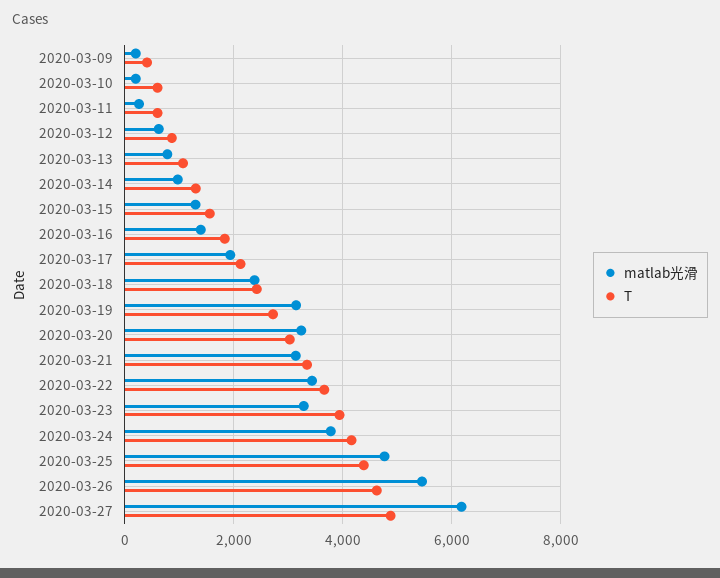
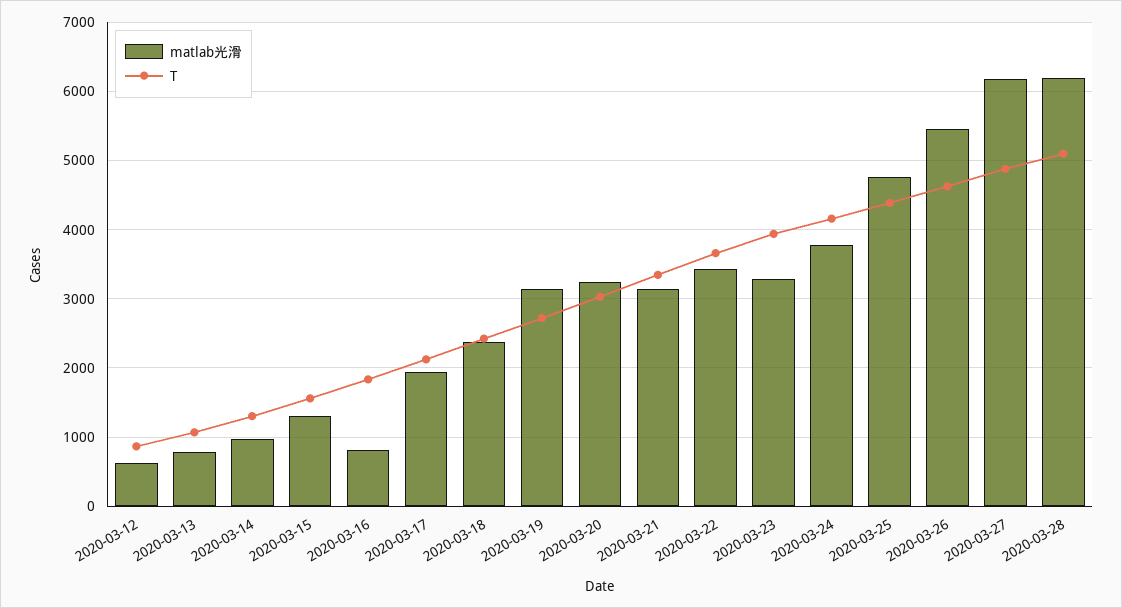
matlab光滑, 2020-03-09: 200 -> none
T, 2020-03-09: 400 -> none
matlab光滑, 2020-03-10: 200 -> none
T, 2020-03-10: 600 -> none
matlab光滑, 2020-03-11: 200 -> none
T, 2020-03-11: 600 -> none
matlab光滑, 2020-03-16: 1400 -> 800
matlab光滑, 2020-03-28: none -> 6200
T, 2020-03-28: none -> 5100

